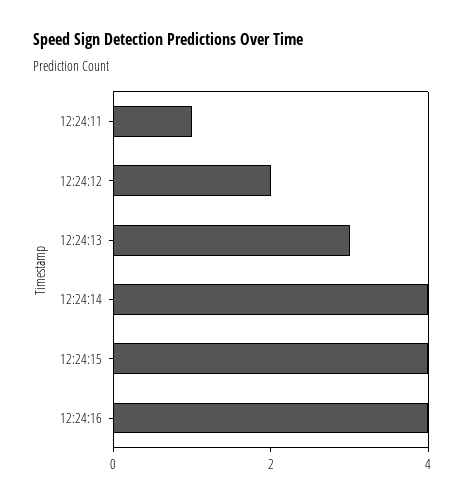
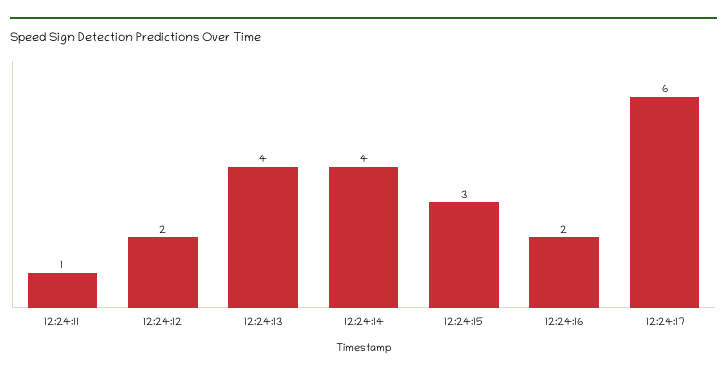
12:24:13: 3 -> 4
12:24:15: 4 -> 3
12:24:16: 4 -> 2
12:24:17: none -> 6

